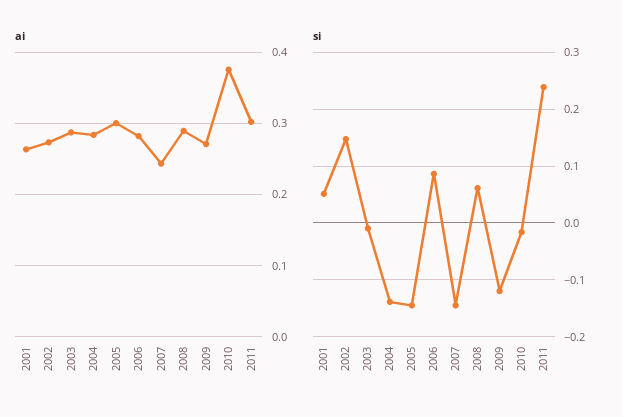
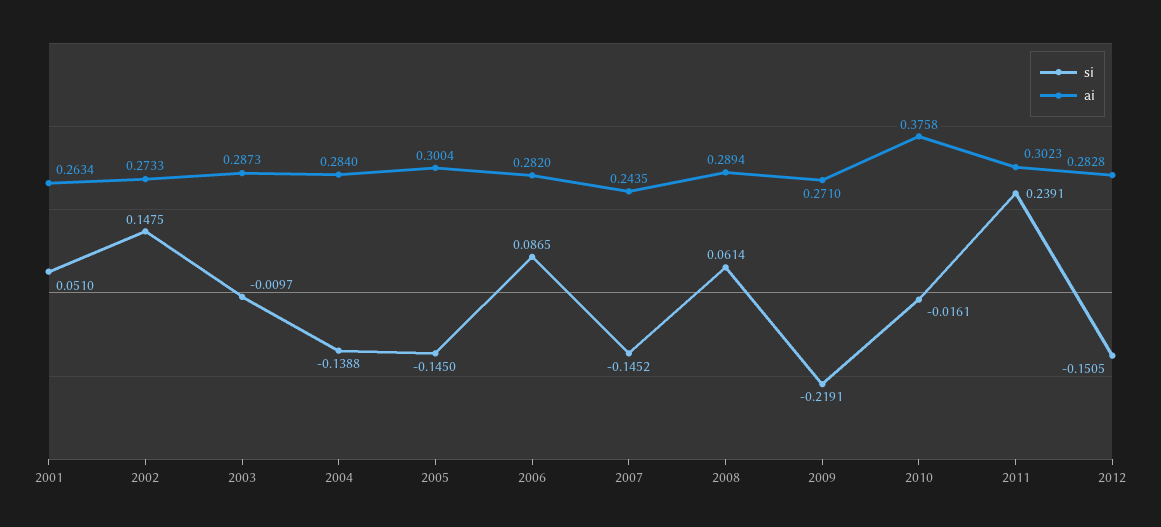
si, 2009: -0.12 -> -0.2191
si, 2012: none -> -0.1505
ai, 2012: none -> 0.2828

